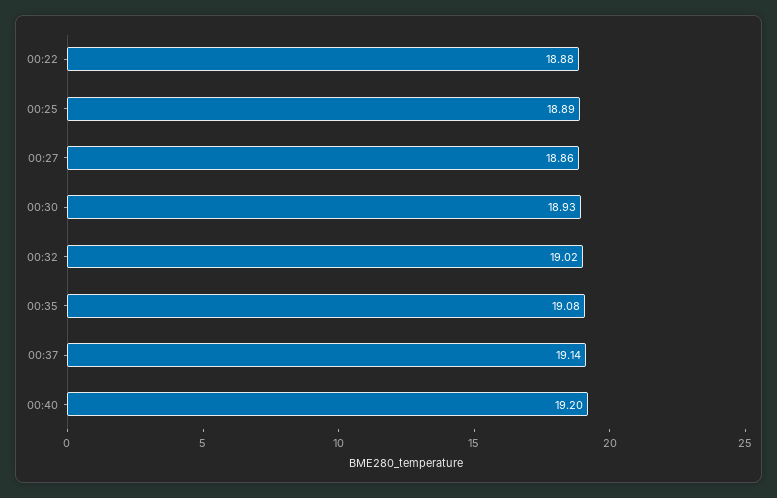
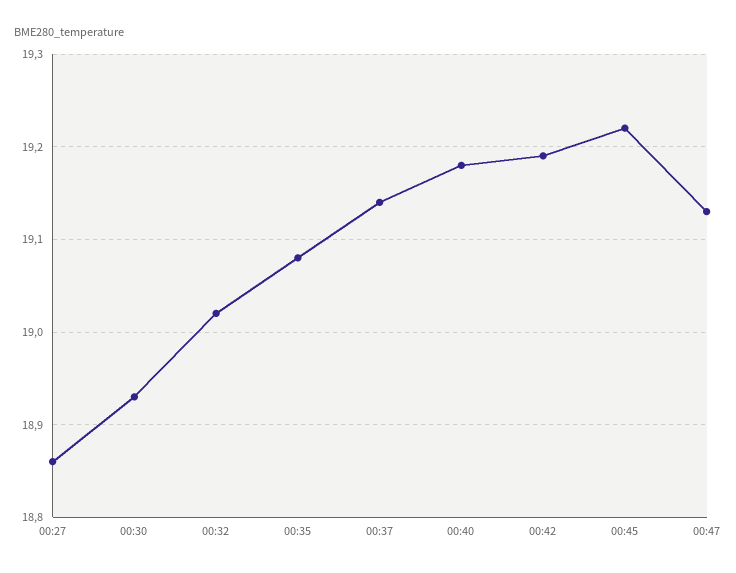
00:22: 18.88 -> none
00:25: 18.89 -> none
00:40: 19.2 -> 19.18
00:42: none -> 19.19
00:45: none -> 19.22
00:47: none -> 19.13

